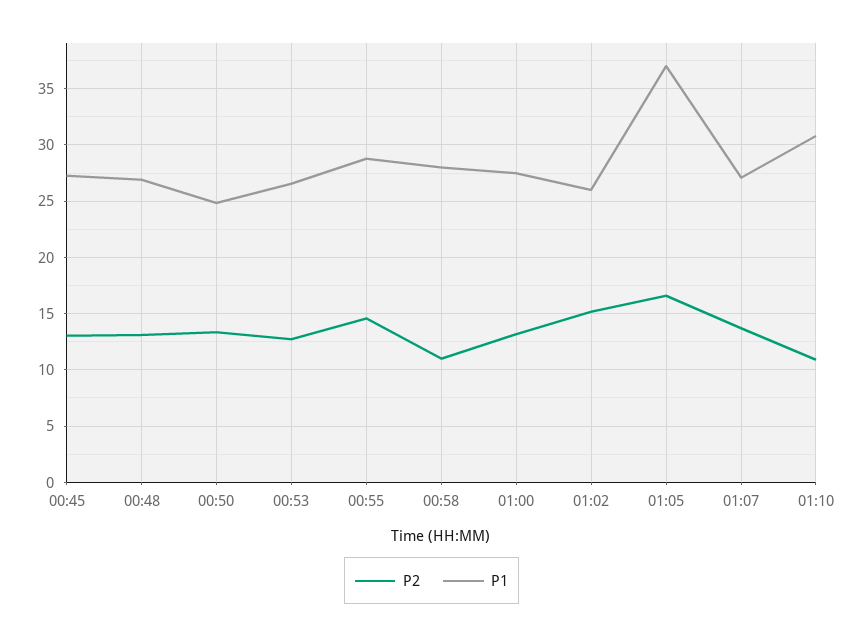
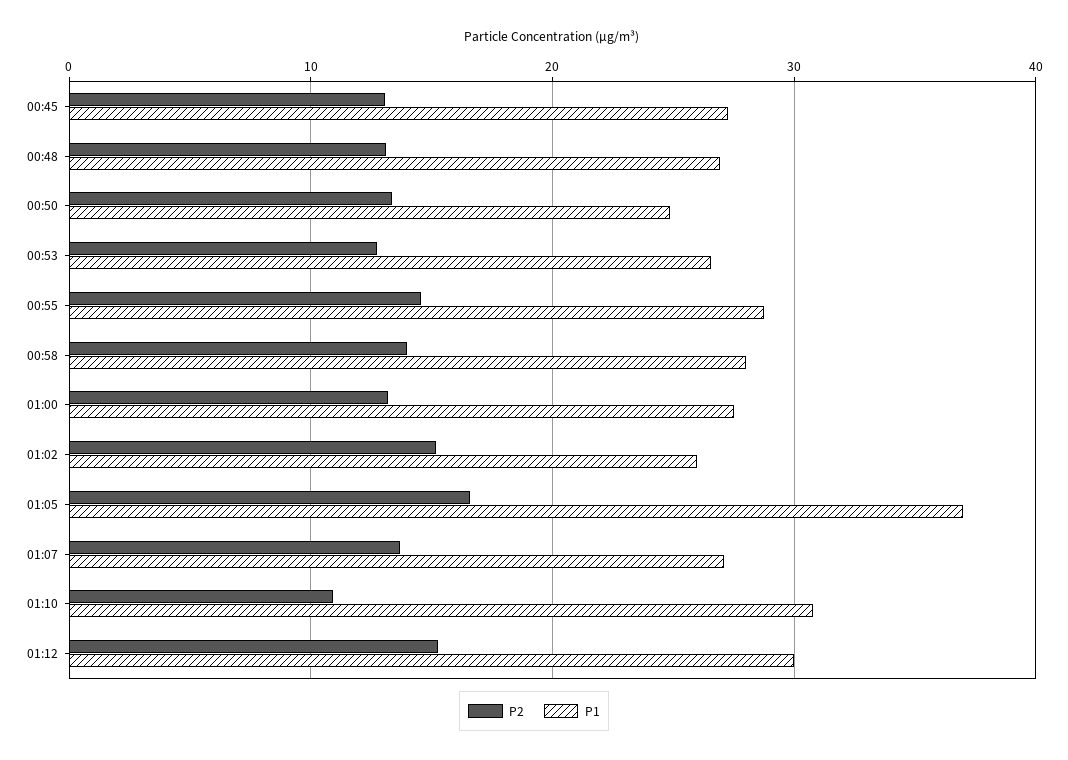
P2, 00:58: 11 -> 14
P2, 01:12: none -> 15
P1, 01:12: none -> 30

